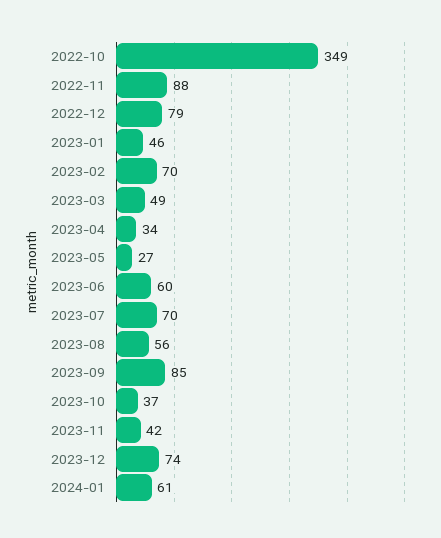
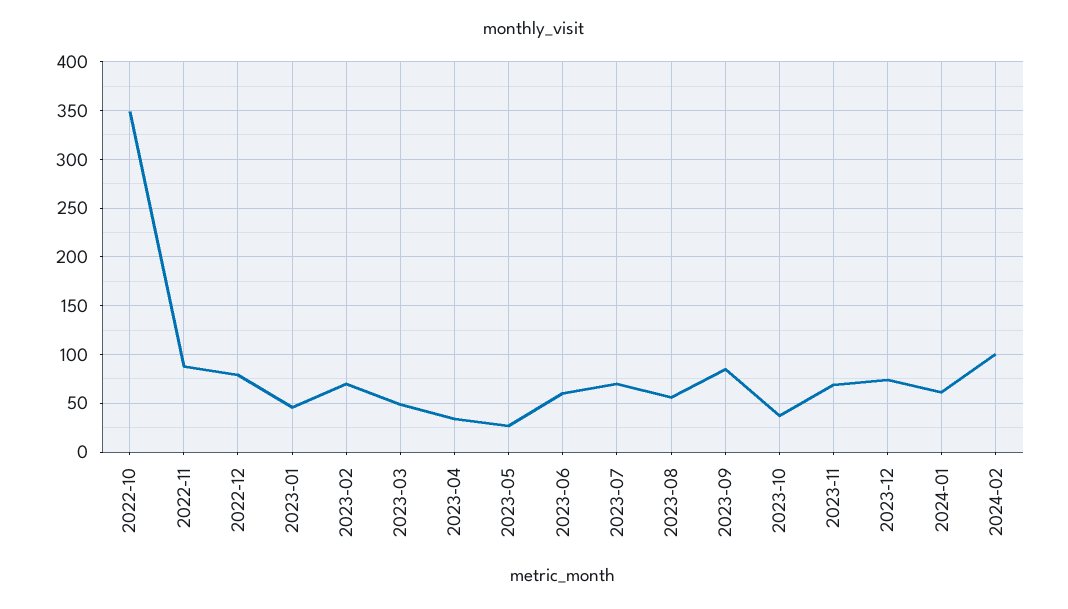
2023-11: 42 -> 70
2024-02: none -> 100

